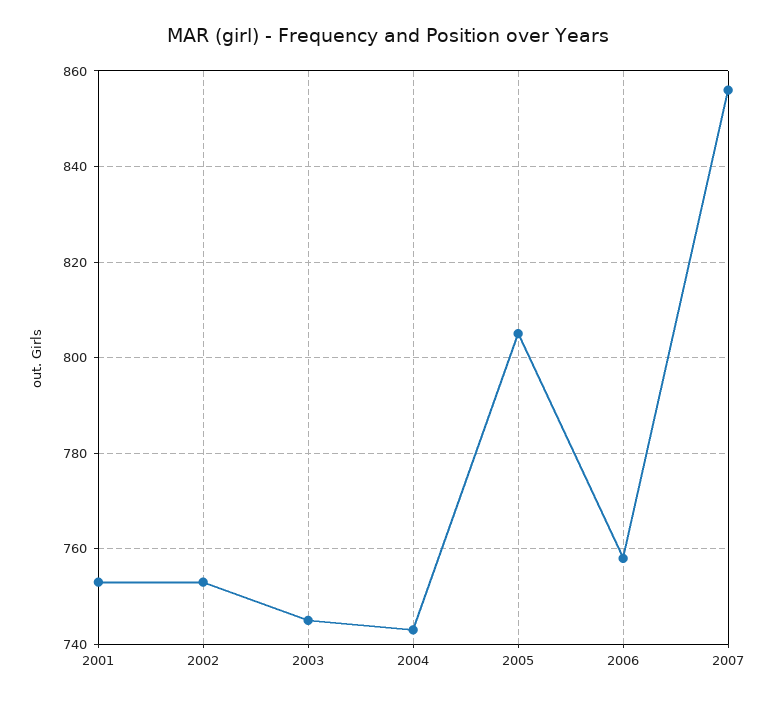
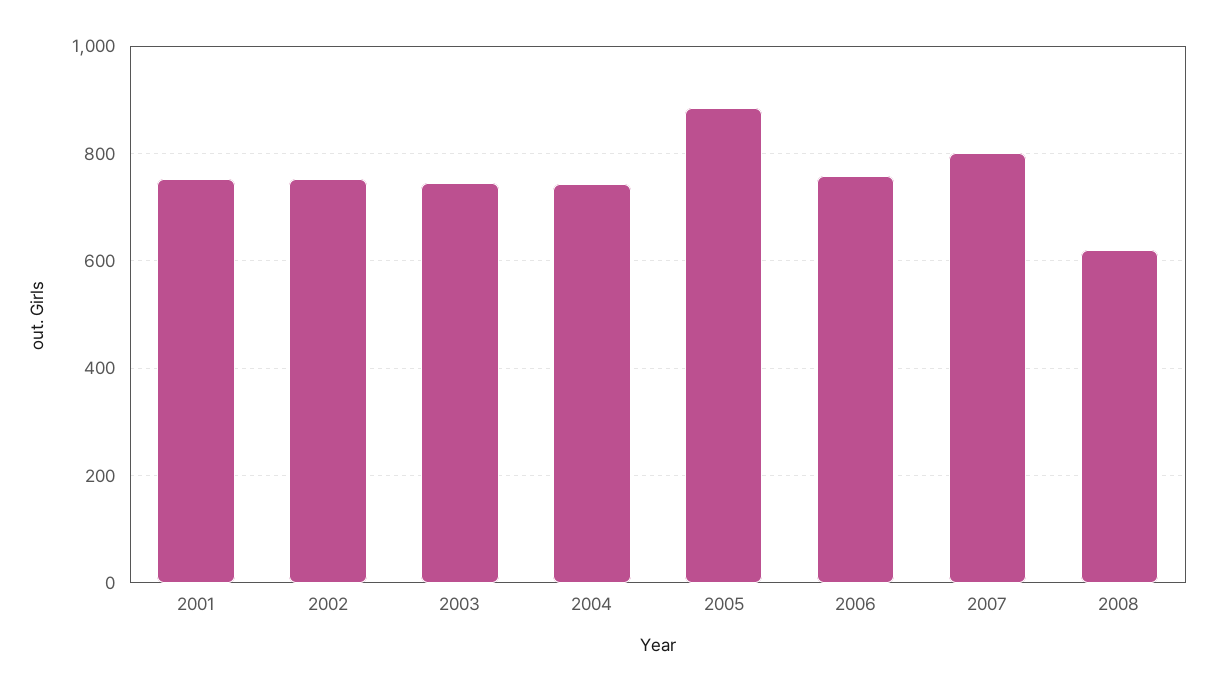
2005: 805 -> 880
2007: 855 -> 800
2008: none -> 620

